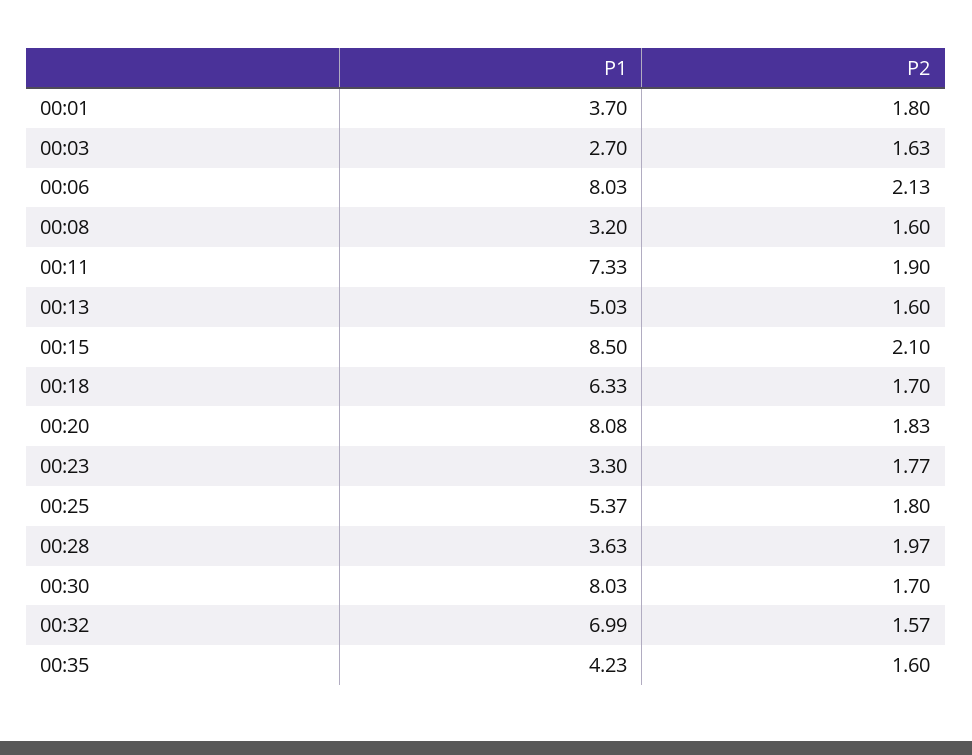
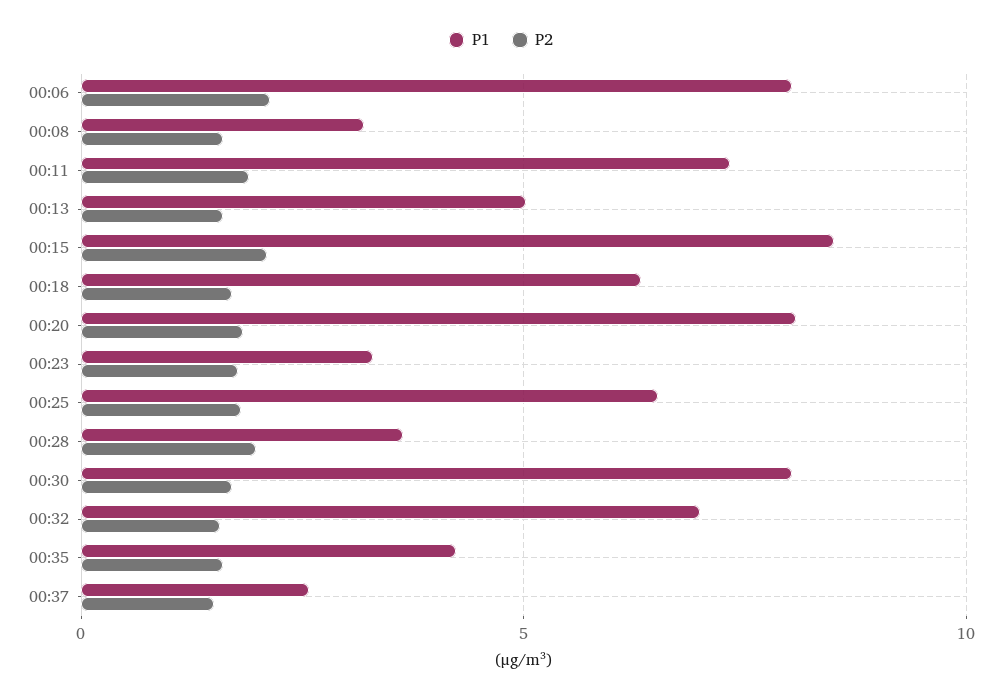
P1, 00:01: 3.7 -> none
P2, 00:01: 1.8 -> none
P1, 00:03: 2.7 -> none
P2, 00:03: 1.63 -> none
P1, 00:25: 5.37 -> 6.5
P1, 00:37: none -> 2.5
P2, 00:37: none -> 1.5

